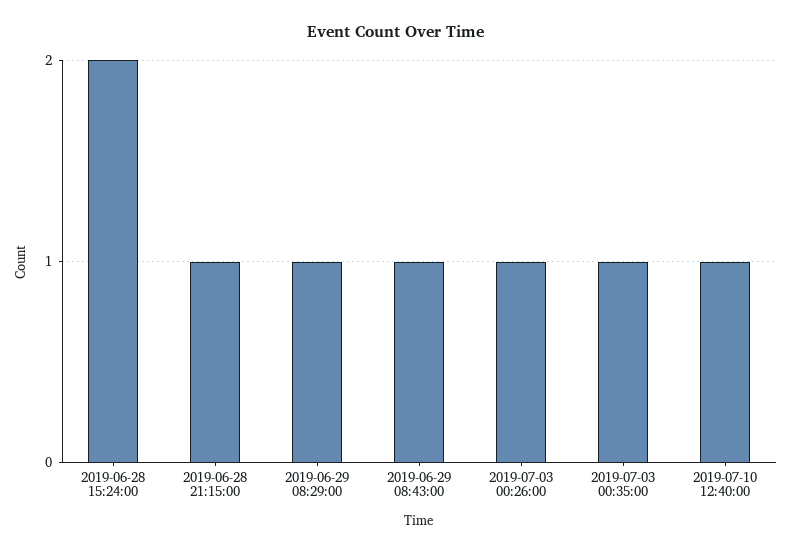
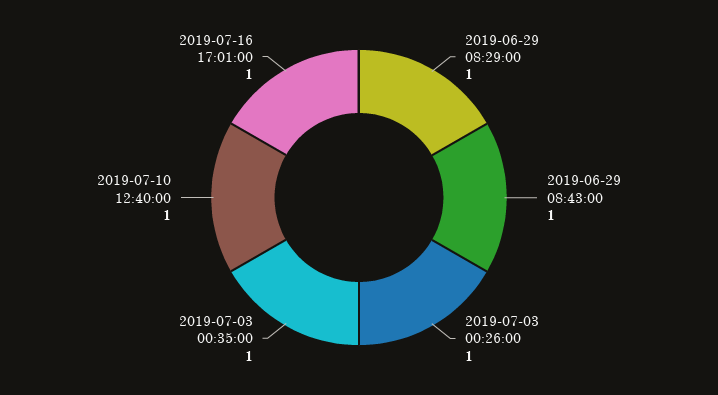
2019-06-28 15:24:00: 2 -> none
2019-06-28 21:15:00: 1 -> none
2019-07-16 17:01:00: none -> 1

